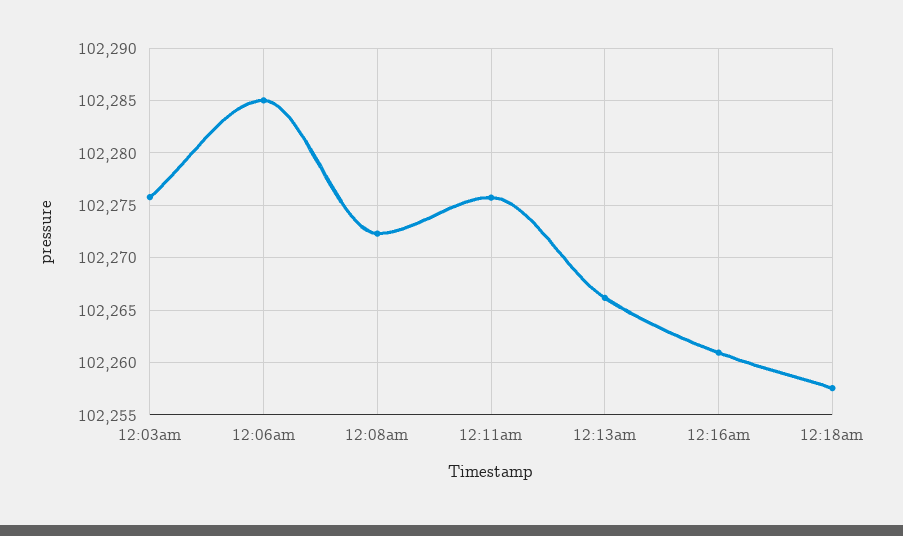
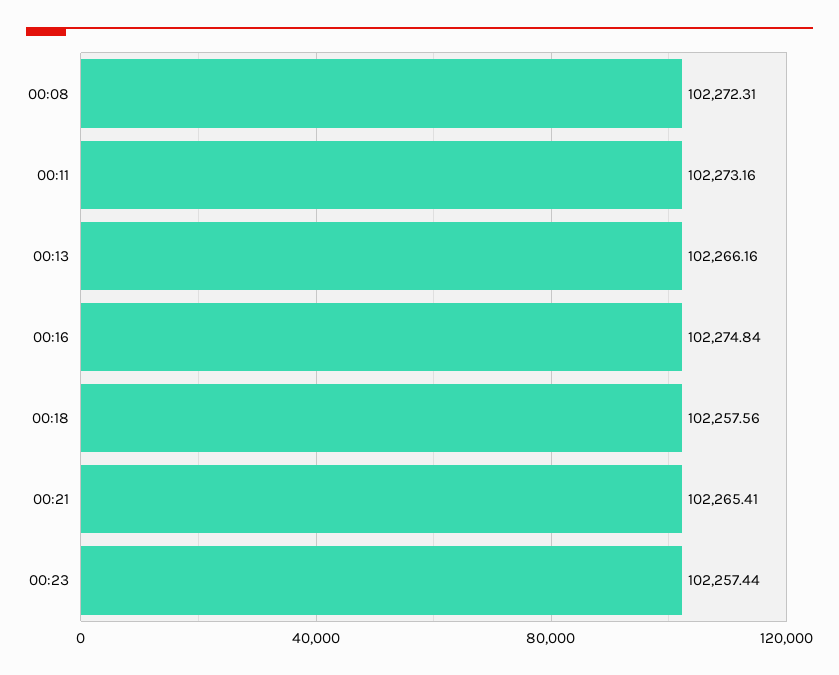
12:03am: 102276 -> none
12:06am: 102285 -> none
12:11am: 102276 -> 102273.16
12:16am: 102261 -> 102274.84
00:21: none -> 102265.41
00:23: none -> 102257.44

